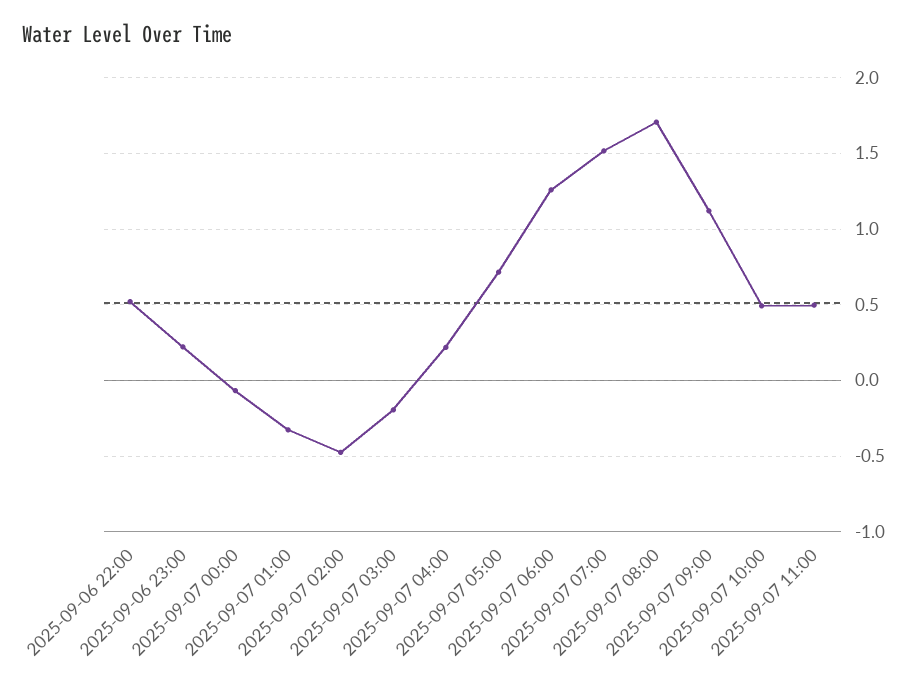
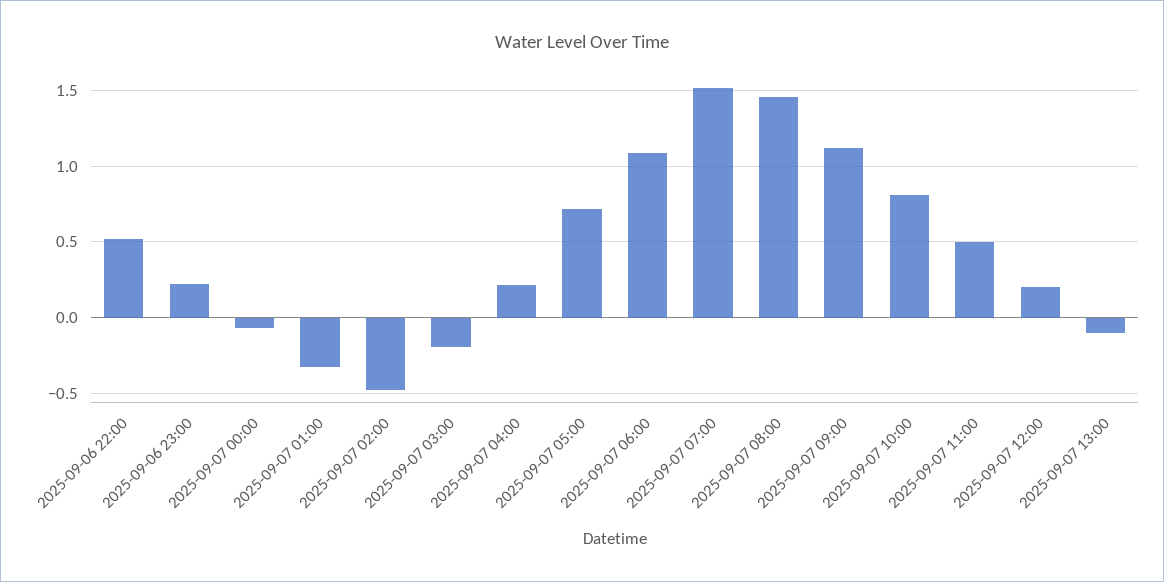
2025-09-07 06:00: 1.25 -> 1.1
2025-09-07 08:00: 1.7 -> 1.45
2025-09-07 10:00: 0.5 -> 0.8
2025-09-07 12:00: none -> 0.2
2025-09-07 13:00: none -> -0.1

